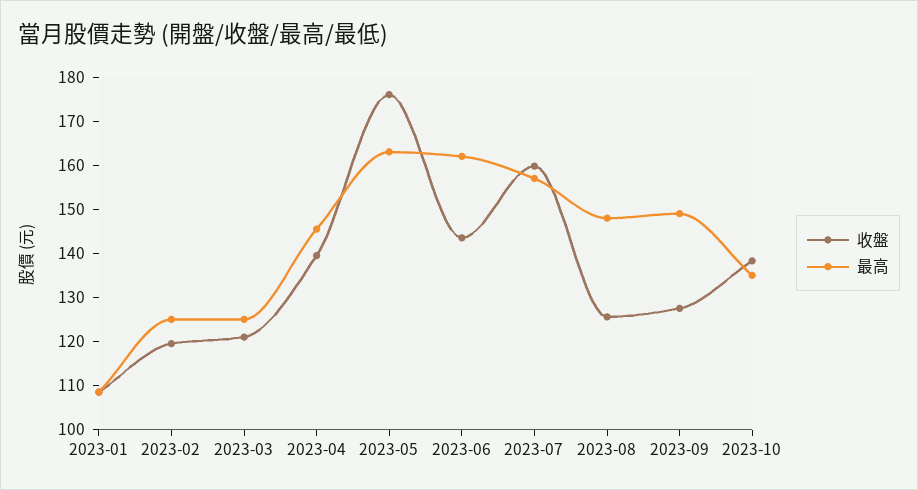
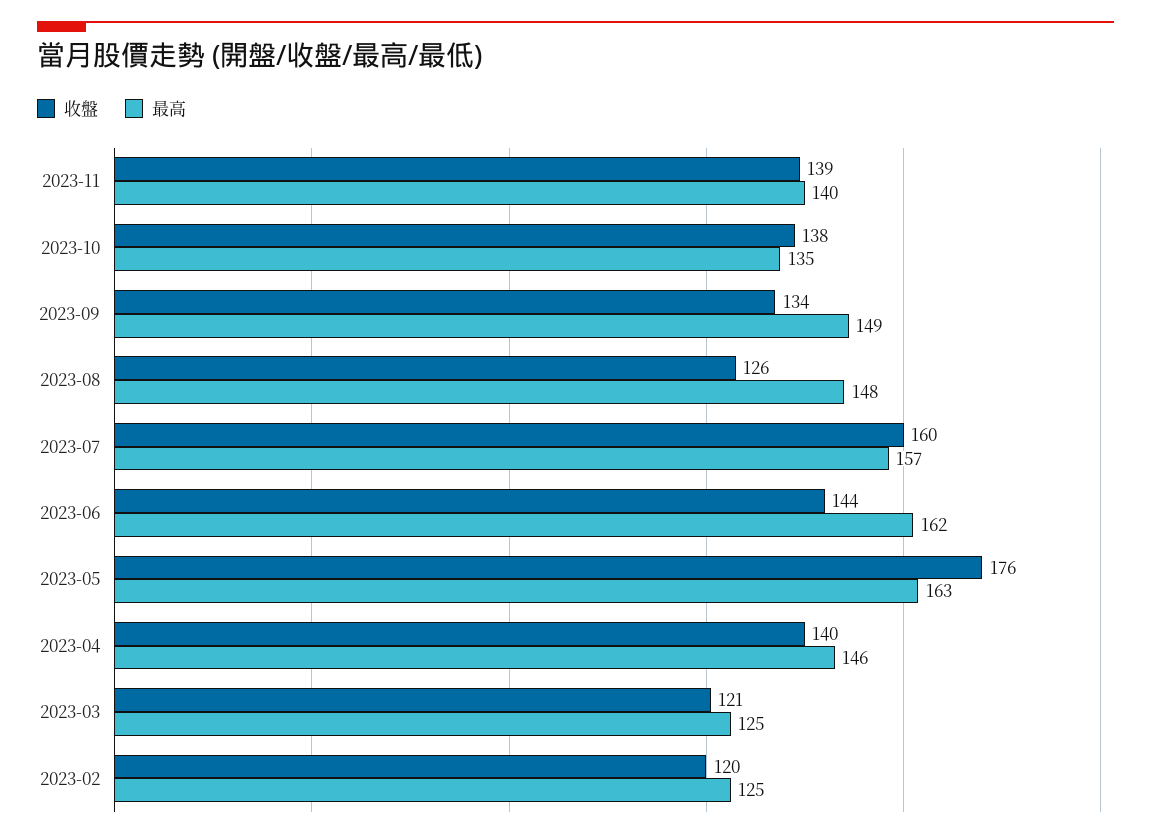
收盤, 2023-01: 108 -> none
最高, 2023-01: 108 -> none
收盤, 2023-09: 128 -> 134
收盤, 2023-11: none -> 139
最高, 2023-11: none -> 140

